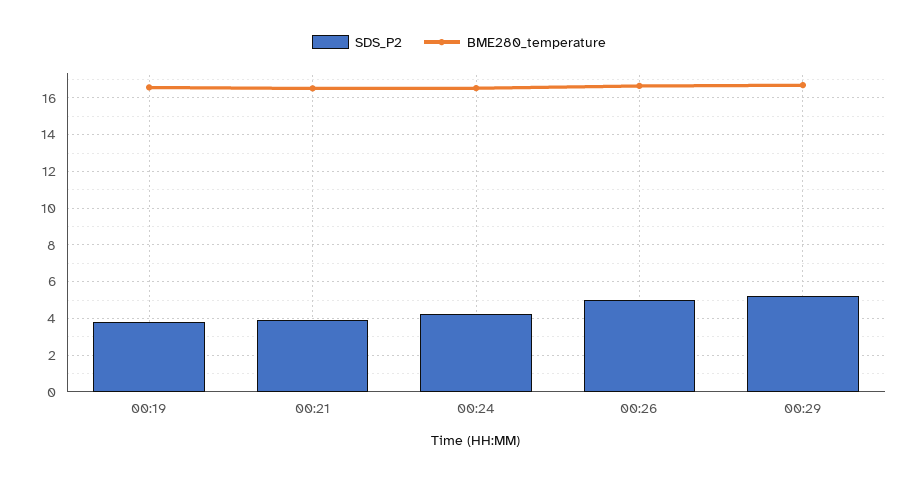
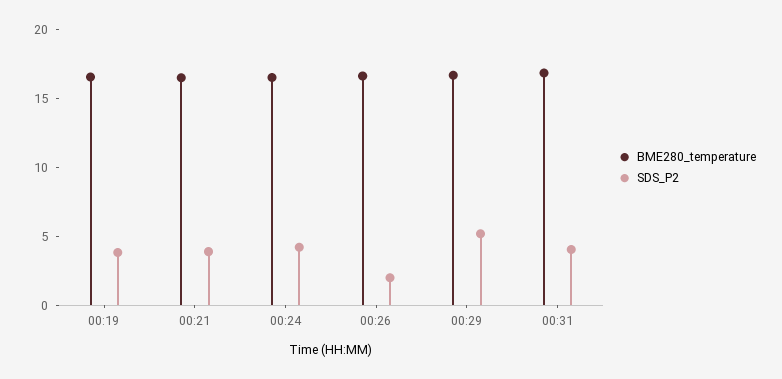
SDS_P2, 00:26: 5 -> 2
BME280_temperature, 00:31: none -> 17
SDS_P2, 00:31: none -> 4

